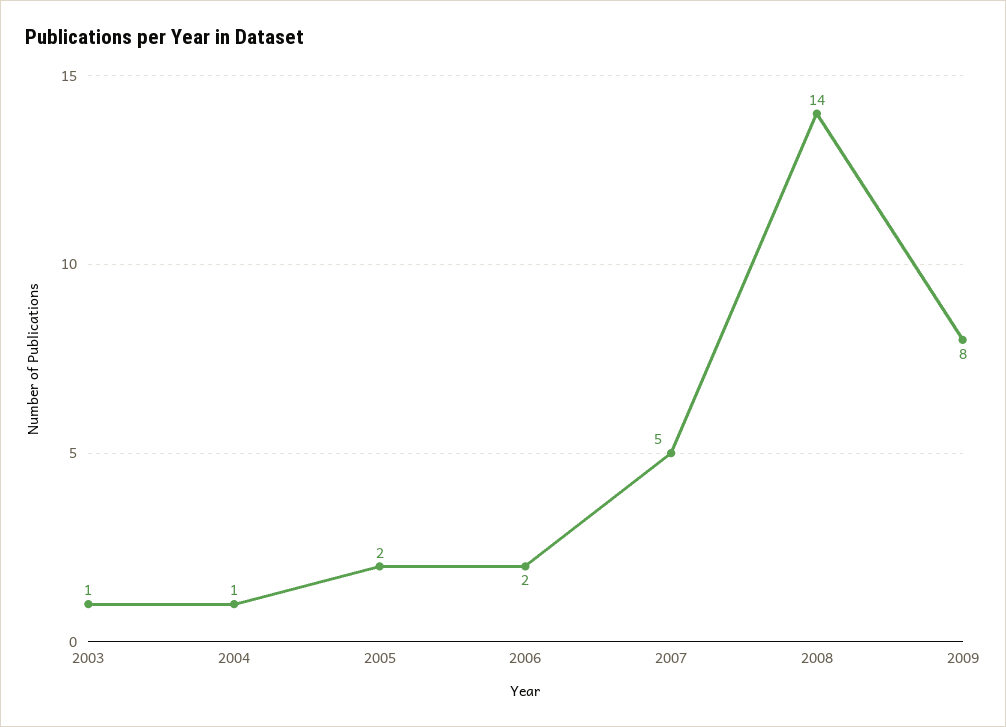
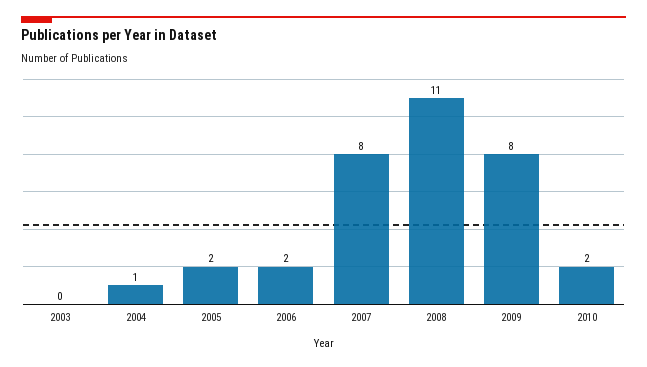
2003: 1 -> 0
2007: 5 -> 8
2008: 14 -> 11
2010: none -> 2

